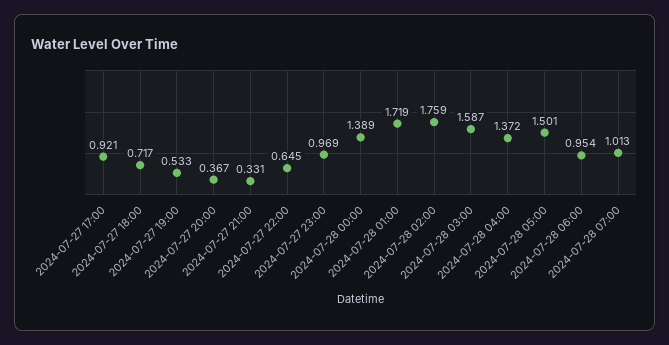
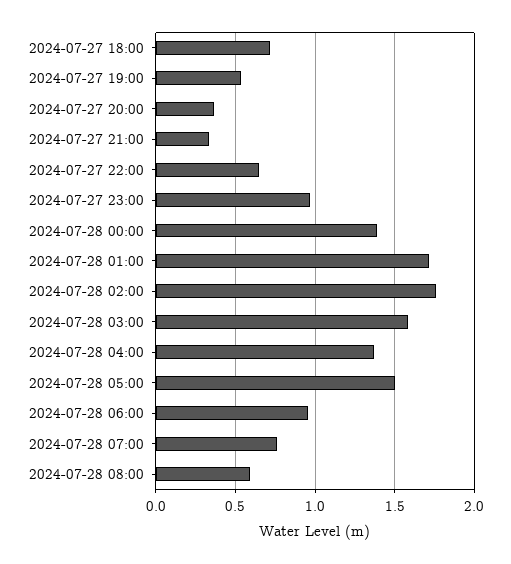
2024-07-27 17:00: 0.921 -> none
2024-07-28 07:00: 1.013 -> 0.75
2024-07-28 08:00: none -> 0.6

